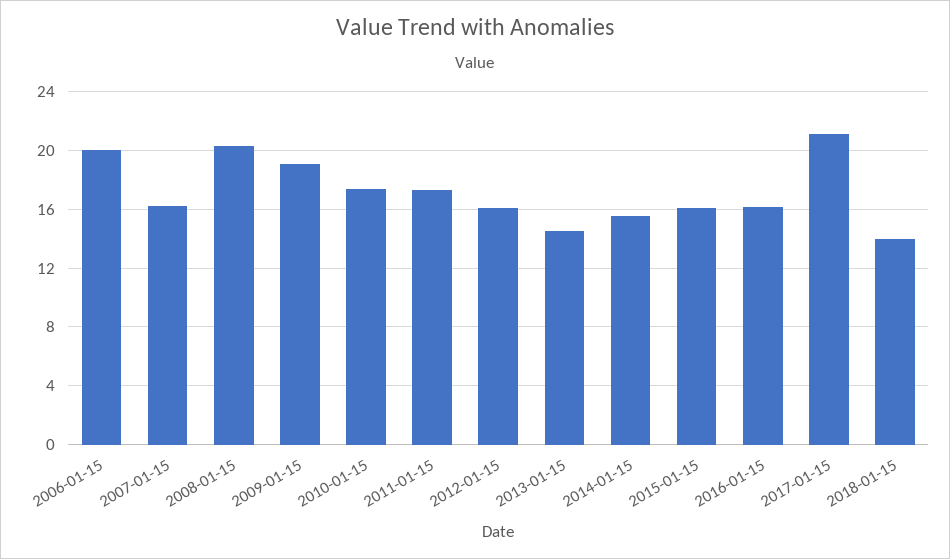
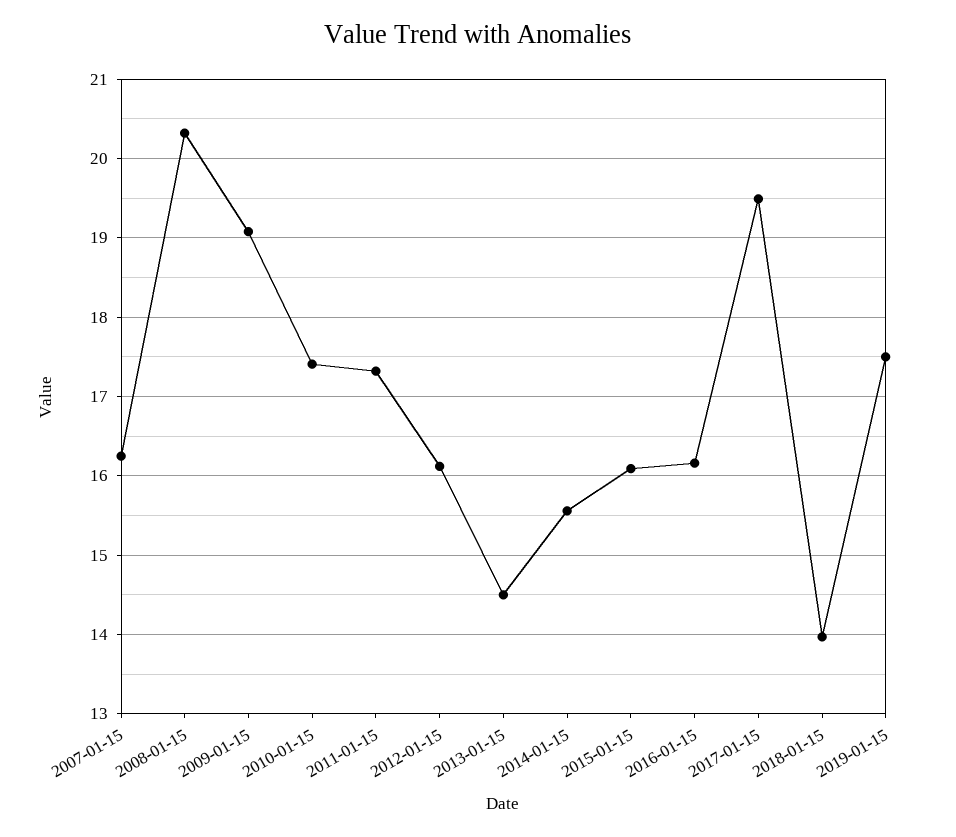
2006-01-15: 20 -> none
2017-01-15: 21 -> 19.5
2019-01-15: none -> 17.5

